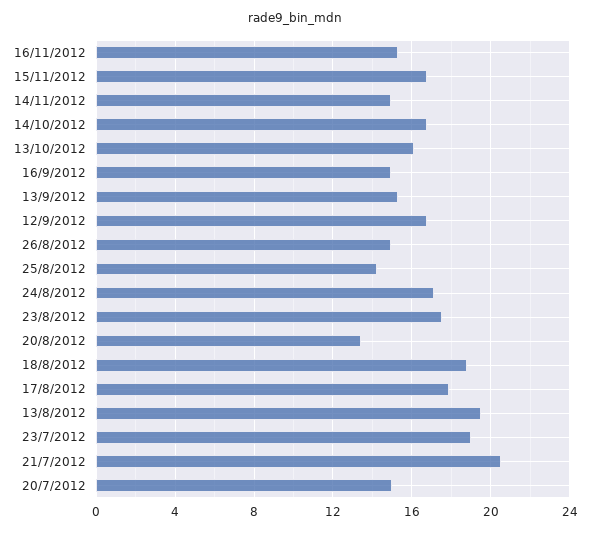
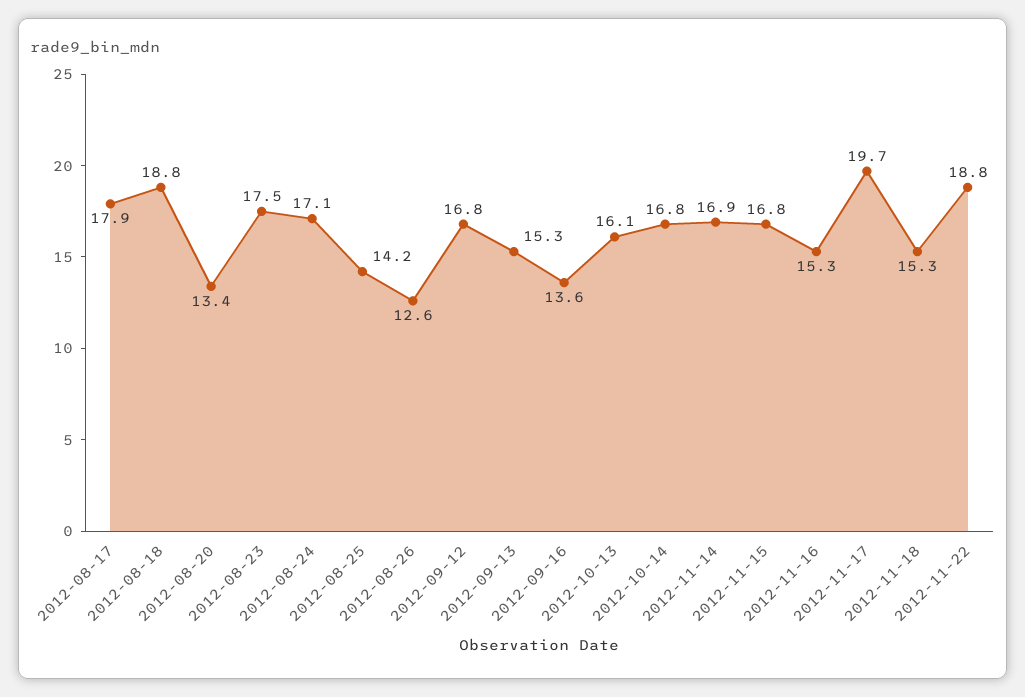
14/11/2012: 15 -> 16.9
16/9/2012: 15 -> 13.6
26/8/2012: 15 -> 12.6
13/8/2012: 19.5 -> none
23/7/2012: 19 -> none
21/7/2012: 20.5 -> none
20/7/2012: 15 -> none
2012-11-17: none -> 19.7
2012-11-18: none -> 15.3
2012-11-22: none -> 18.8

